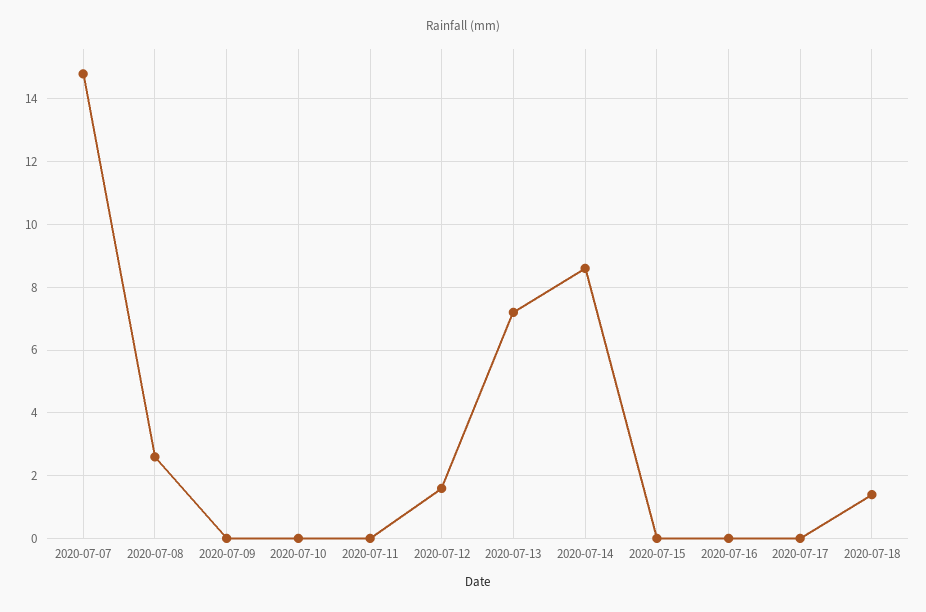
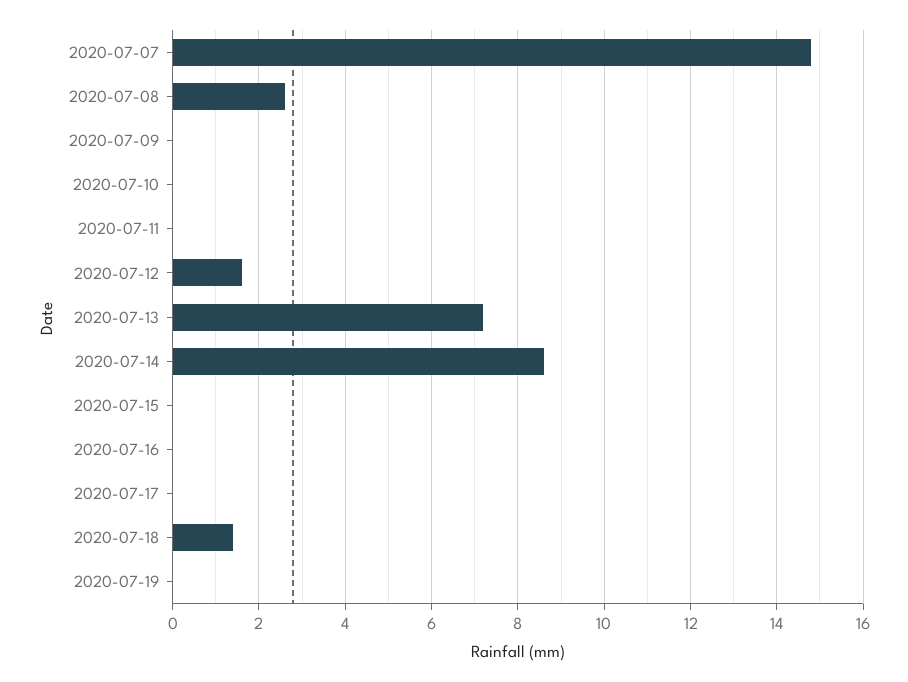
2020-07-19: none -> 0

